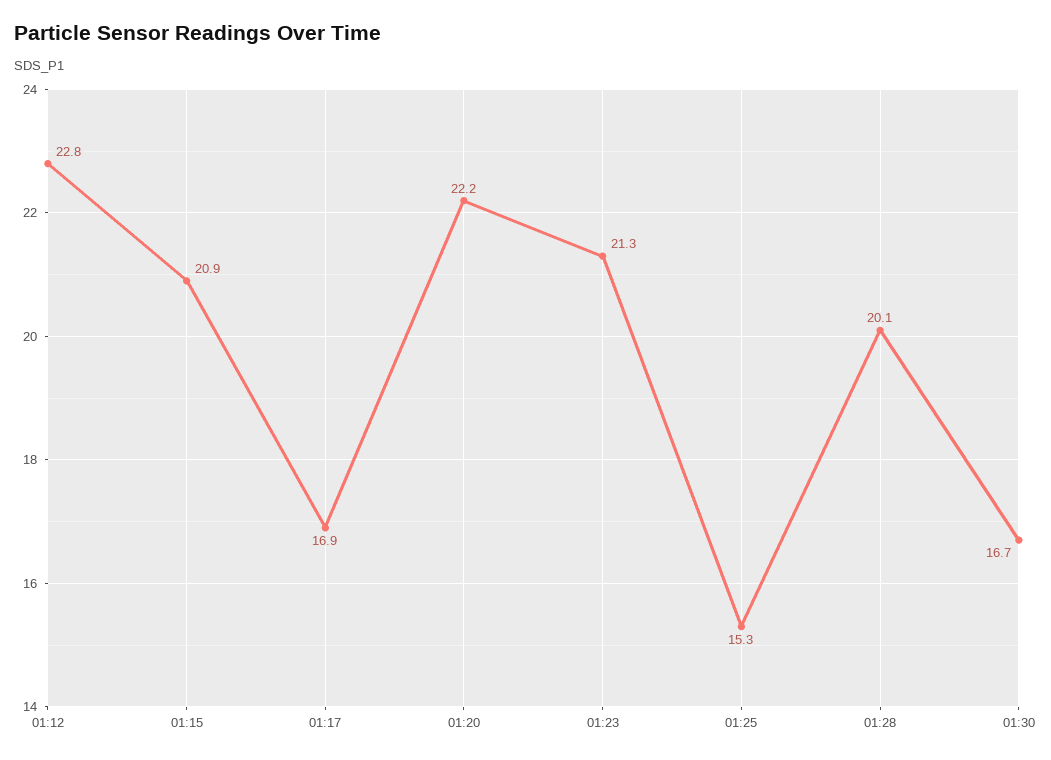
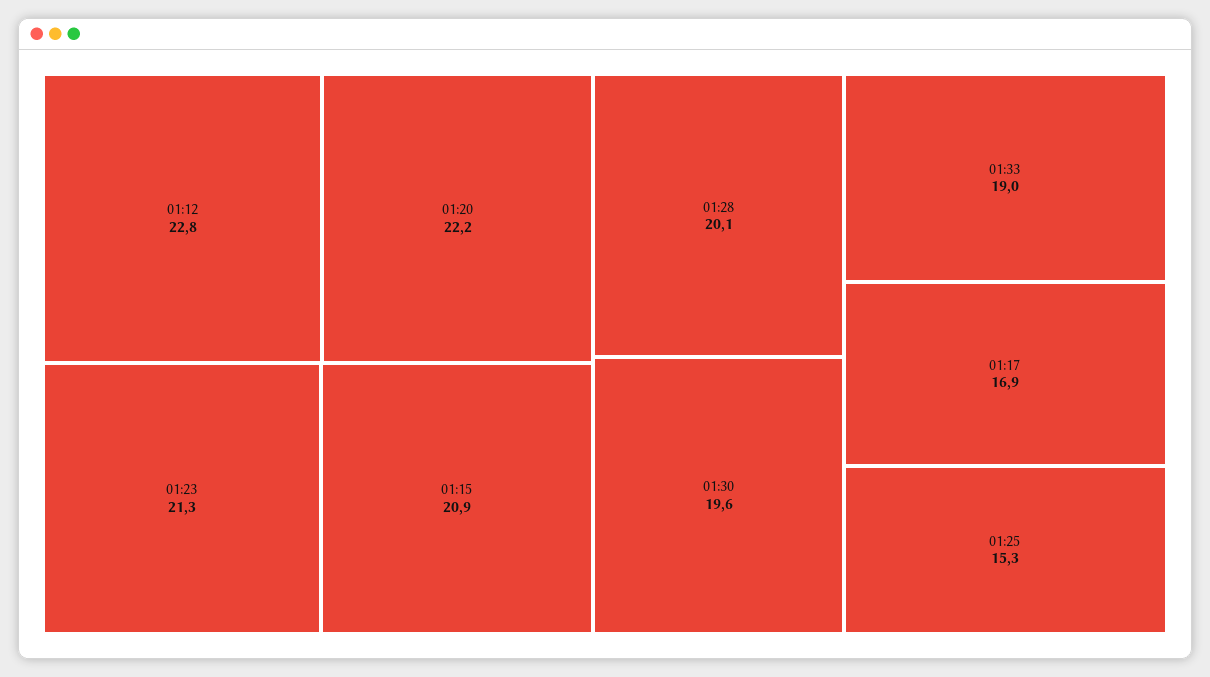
01:30: 16.7 -> 19.6
01:33: none -> 19

